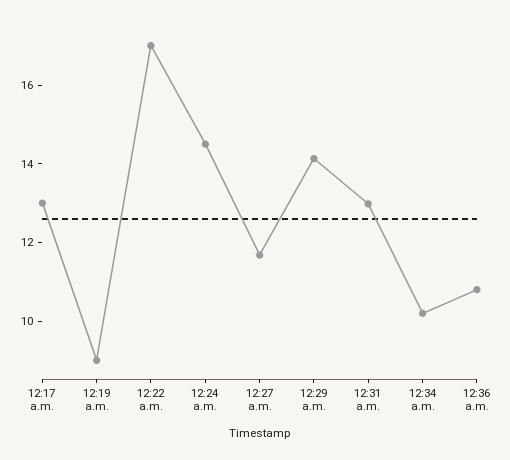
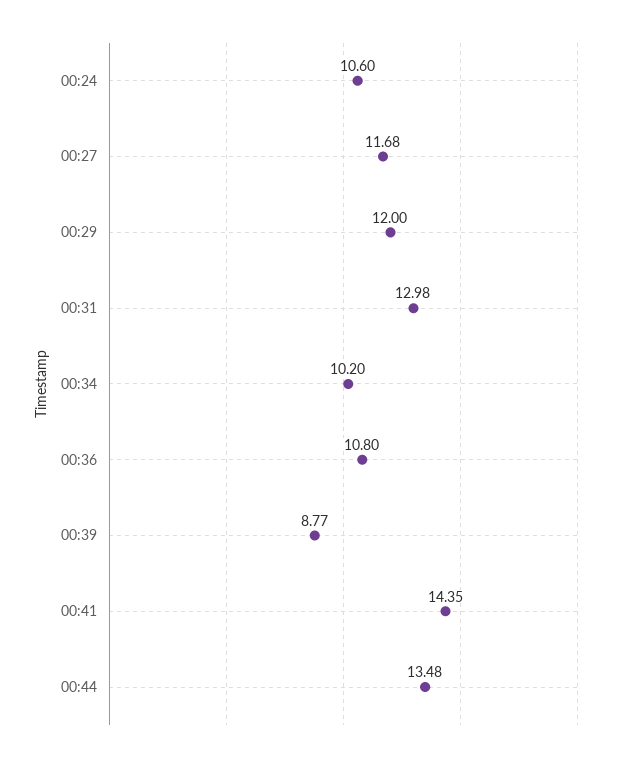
12:17 a.m.: 13 -> none
12:19 a.m.: 9 -> none
12:22 a.m.: 17 -> none
12:24 a.m.: 14.5 -> 10.6
12:29 a.m.: 14 -> 12
00:39: none -> 8.77
00:41: none -> 14.35
00:44: none -> 13.48

